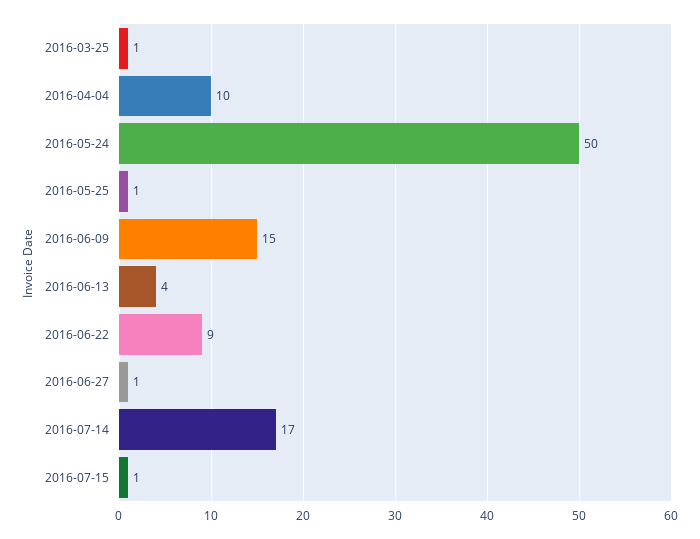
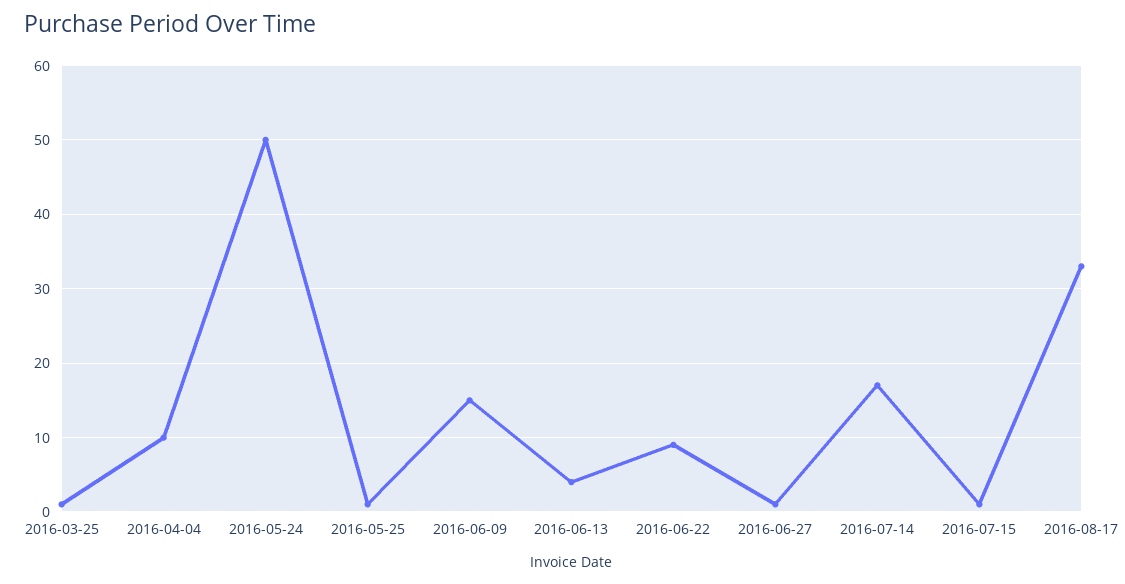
2016-08-17: none -> 33

